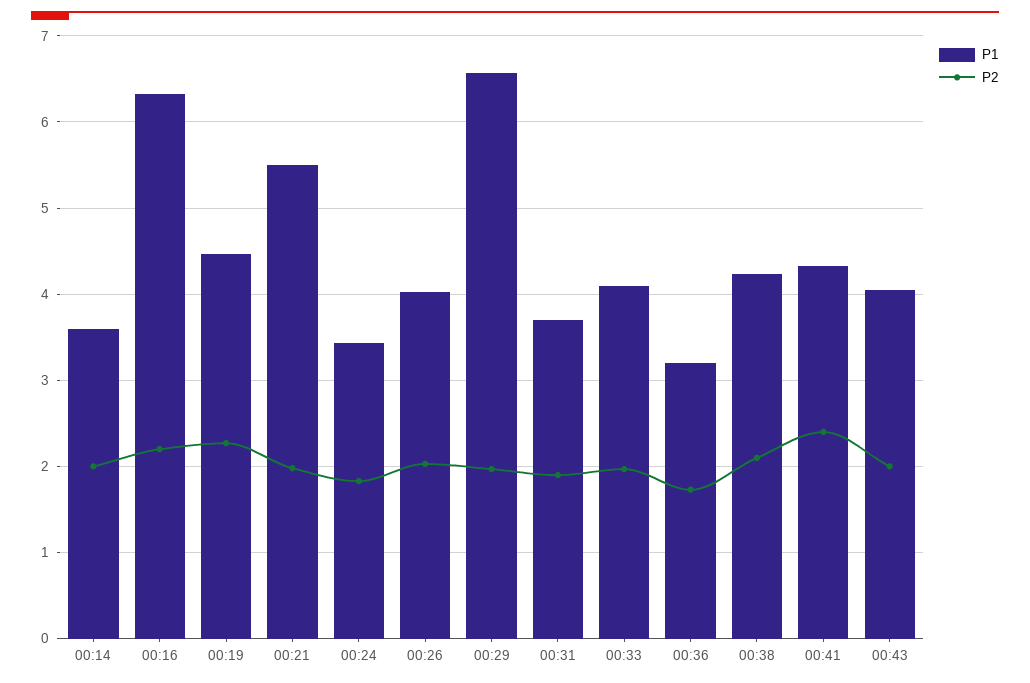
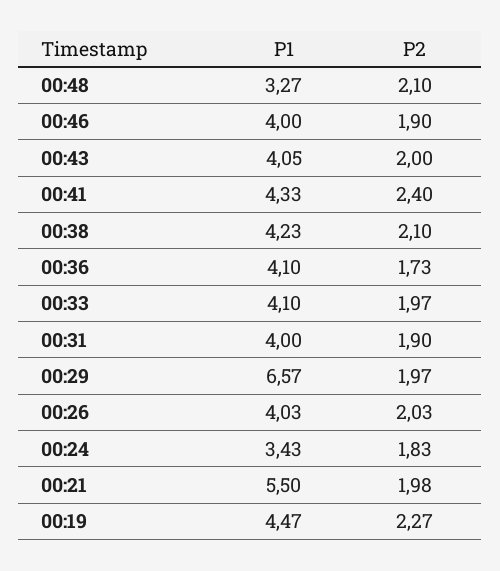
P1, 00:14: 3.6 -> none
P2, 00:14: 2 -> none
P1, 00:16: 6.3 -> none
P2, 00:16: 2.2 -> none
P1, 00:31: 3.7 -> 4
P1, 00:36: 3.2 -> 4.1
P1, 00:48: none -> 3.27
P2, 00:48: none -> 2.1
P1, 00:46: none -> 4
P2, 00:46: none -> 1.9

